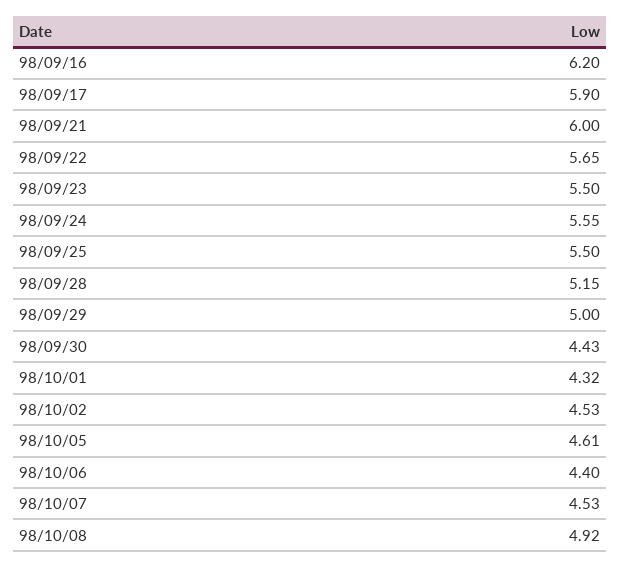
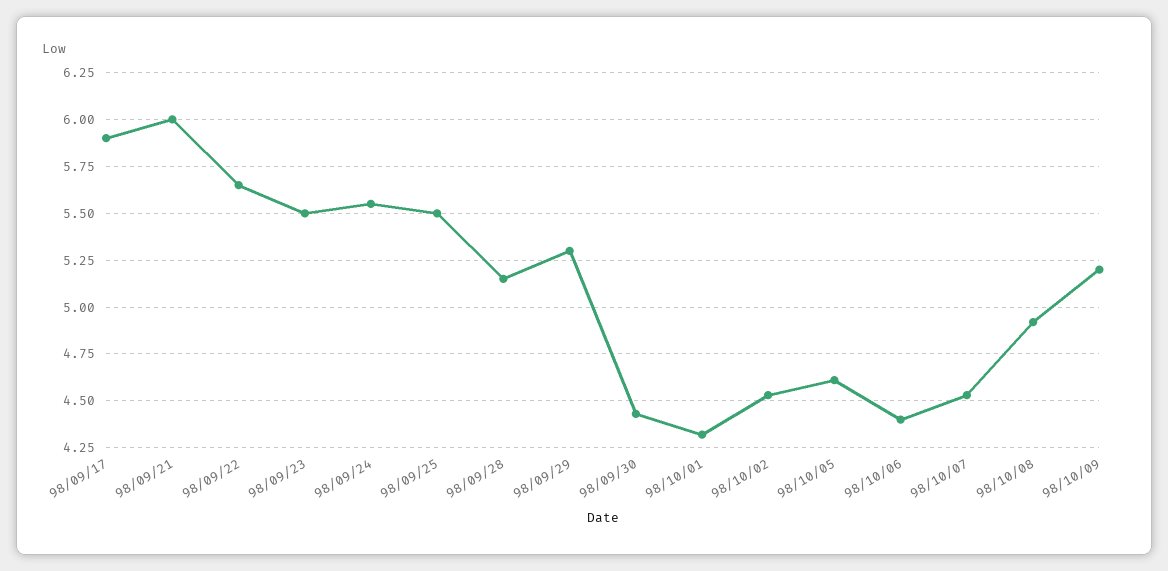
98/09/16: 6.2 -> none
98/09/29: 5 -> 5.3
98/10/09: none -> 5.2

